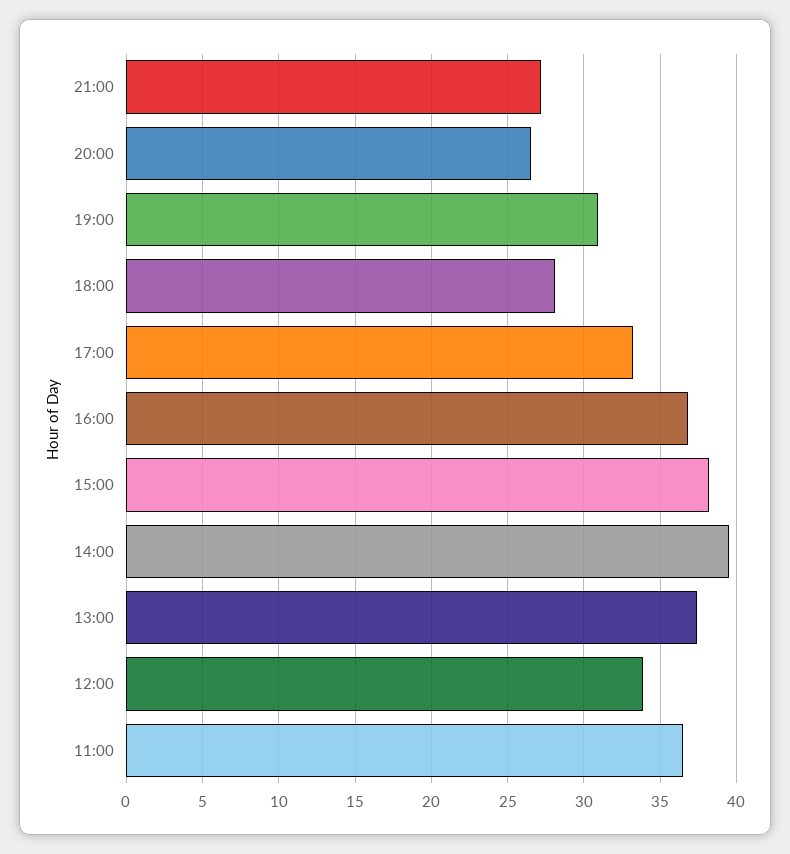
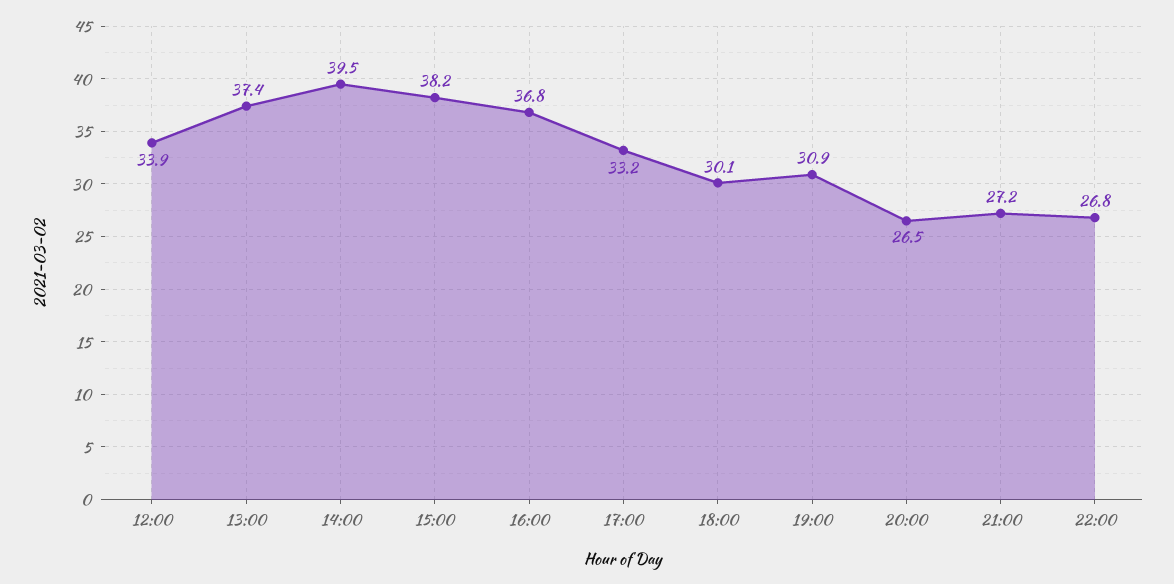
18:00: 28 -> 30.1
11:00: 36.5 -> none
22:00: none -> 26.8

